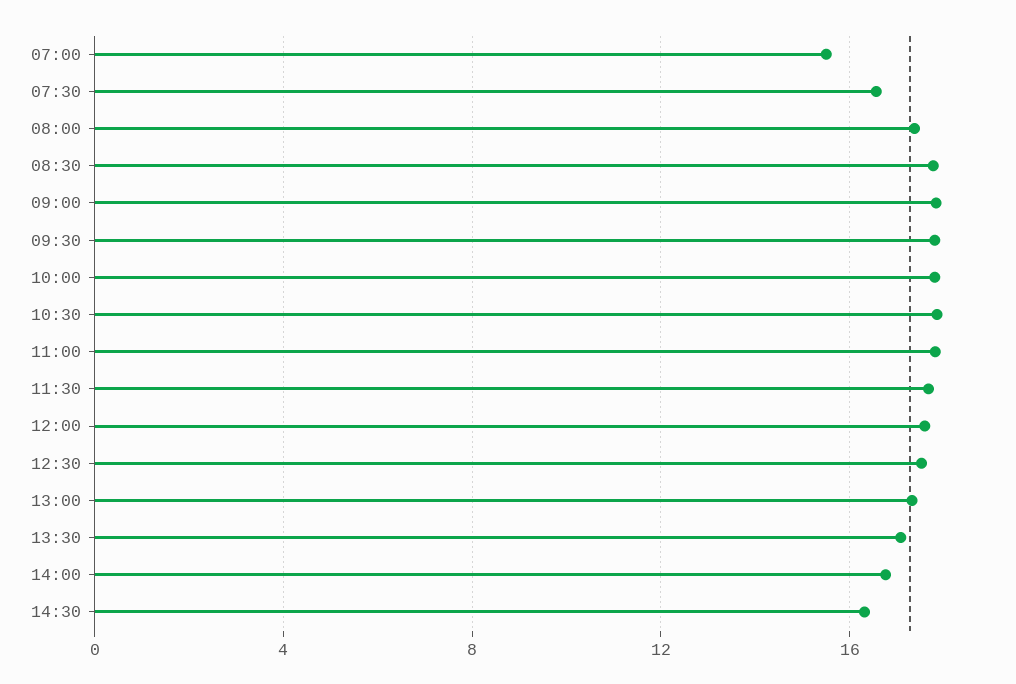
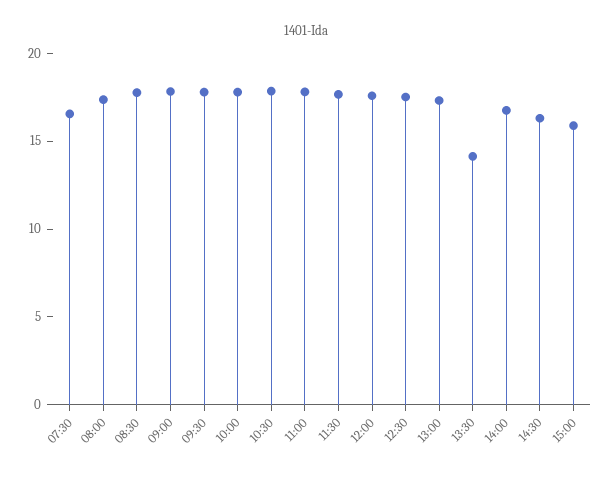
07:00: 15.5 -> none
13:30: 17 -> 14
15:00: none -> 16

